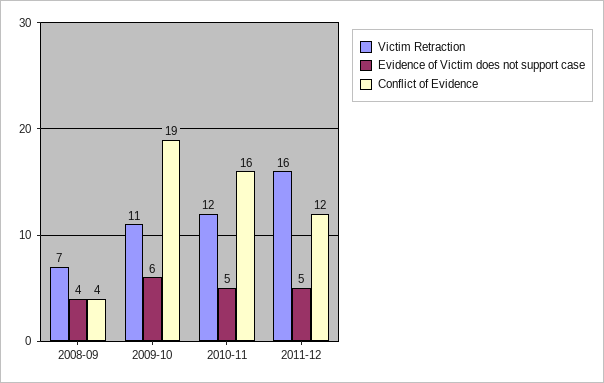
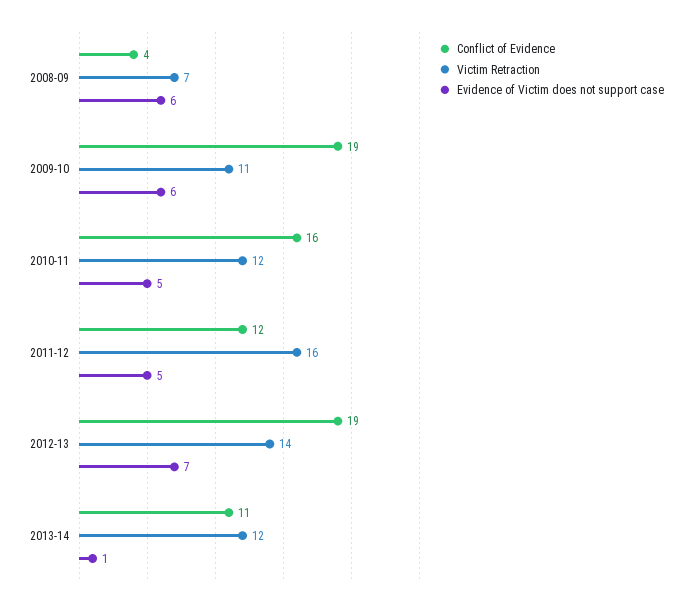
Evidence of Victim does not support case, 2008-09: 4 -> 6
Conflict of Evidence, 2012-13: none -> 19
Victim Retraction, 2012-13: none -> 14
Evidence of Victim does not support case, 2012-13: none -> 7
Conflict of Evidence, 2013-14: none -> 11
Victim Retraction, 2013-14: none -> 12
Evidence of Victim does not support case, 2013-14: none -> 1

